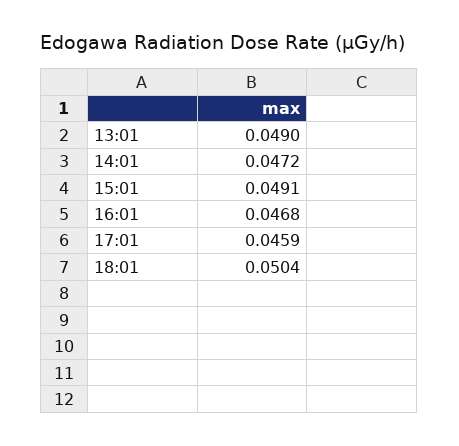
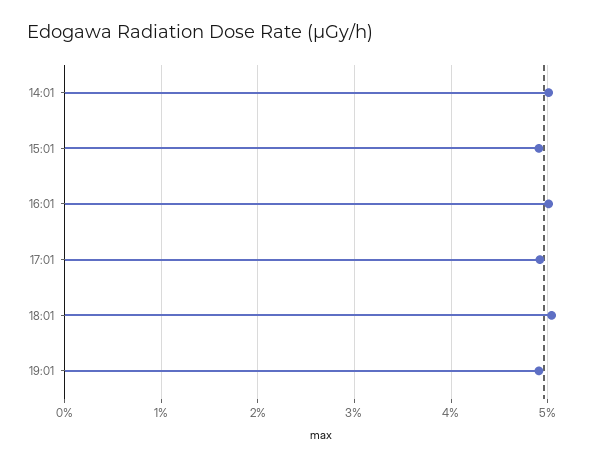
13:01: 0.049 -> none
14:01: 0.0472 -> 0.05
16:01: 0.0468 -> 0.05
17:01: 0.0459 -> 0.049
19:01: none -> 0.049

